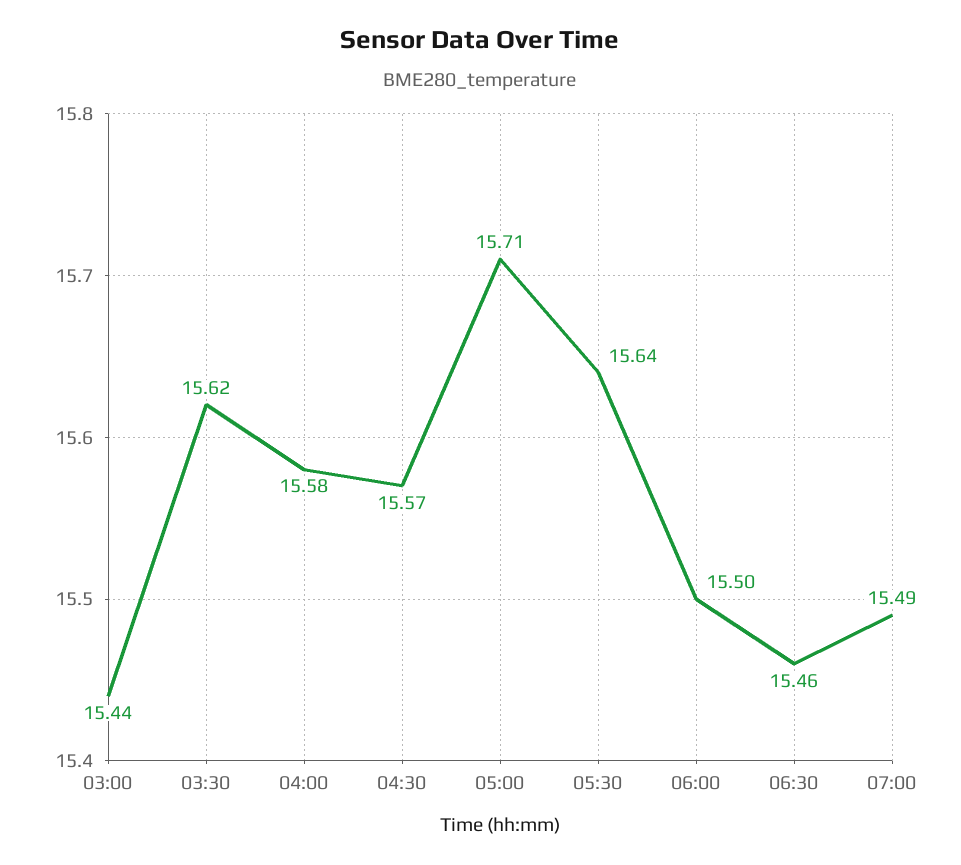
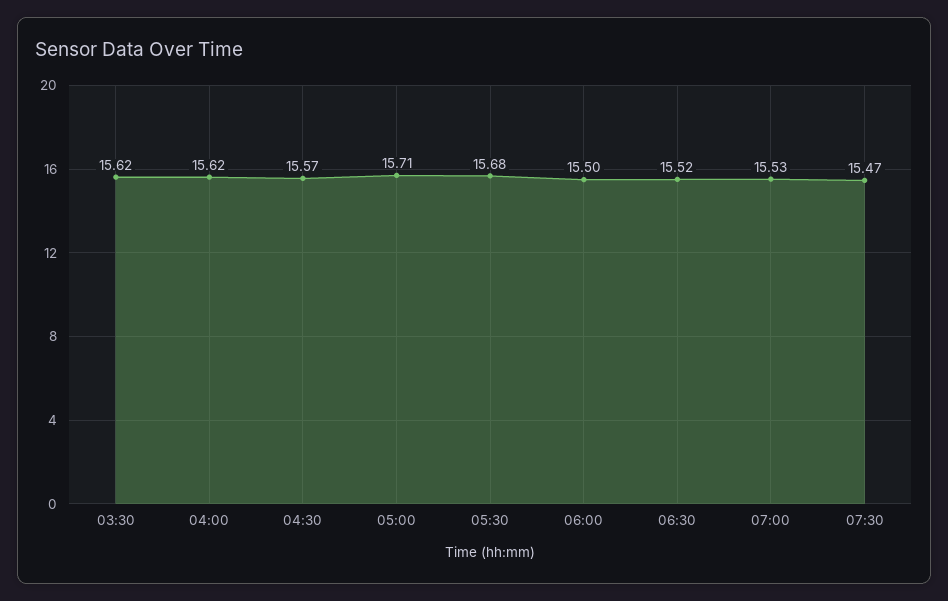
03:00: 15.44 -> none
04:00: 15.58 -> 15.62
05:30: 15.64 -> 15.68
06:30: 15.46 -> 15.52
07:00: 15.49 -> 15.53
07:30: none -> 15.47

